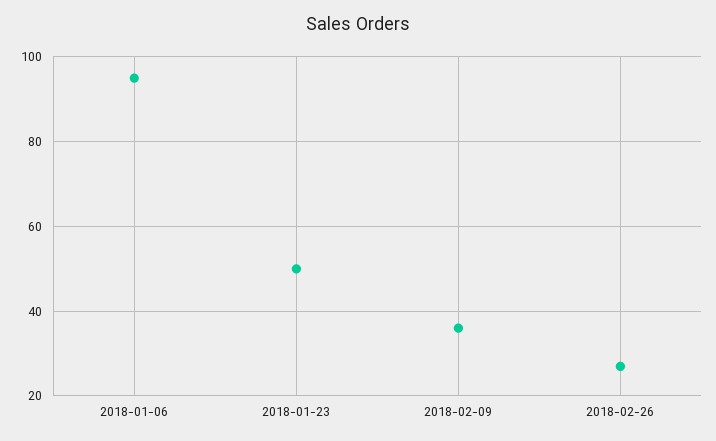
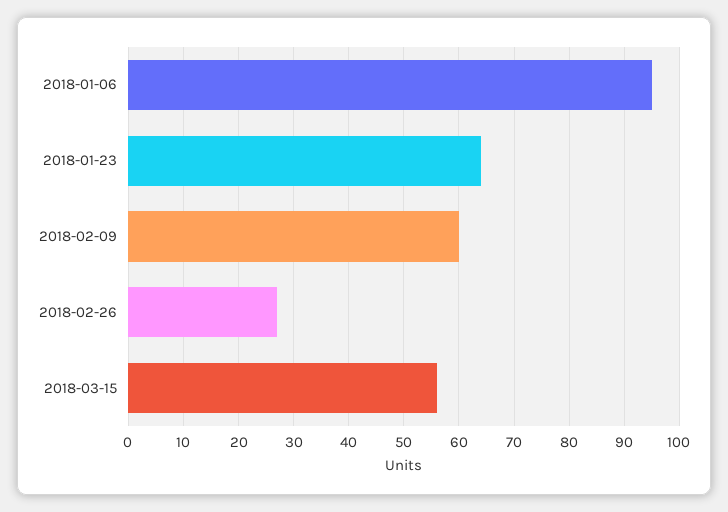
2018-01-23: 50 -> 65
2018-02-09: 35 -> 60
2018-03-15: none -> 55

